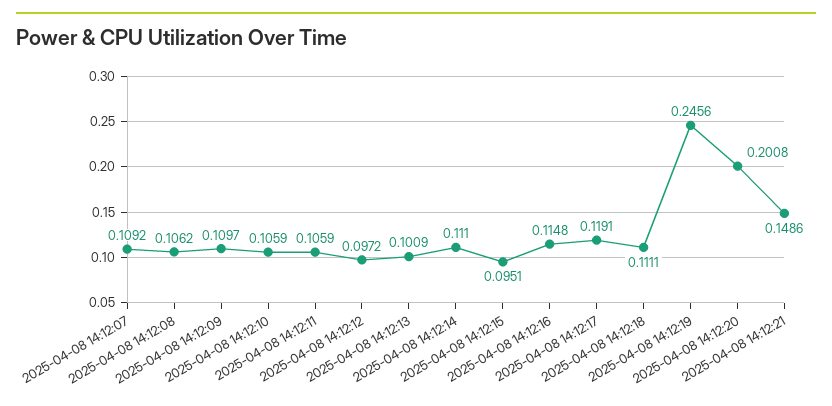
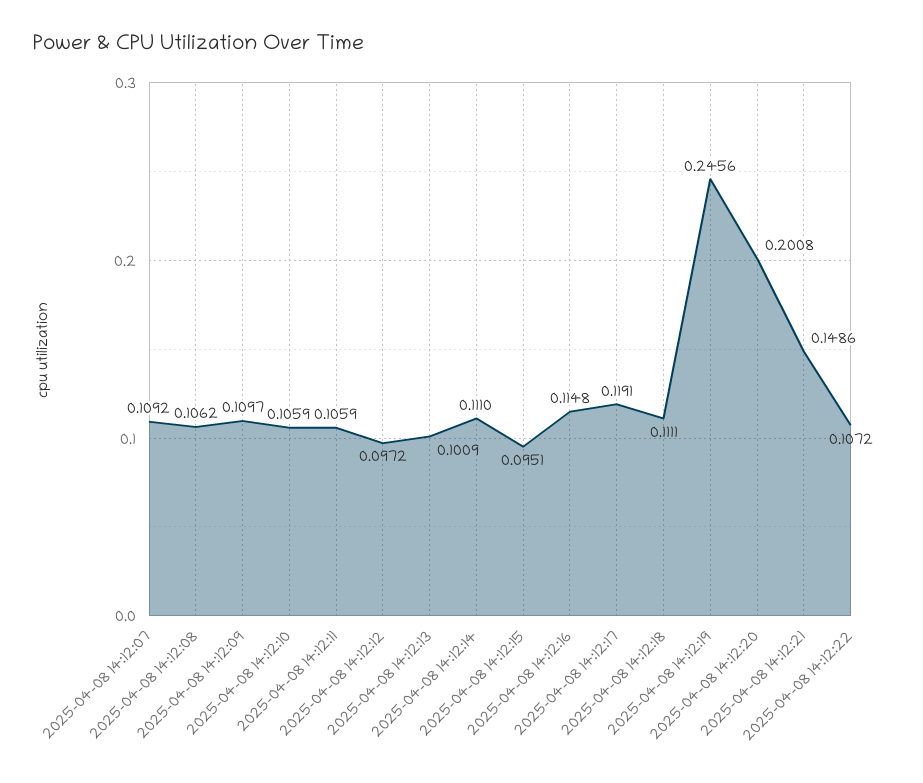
2025-04-08 14:12:22: none -> 0.1072

